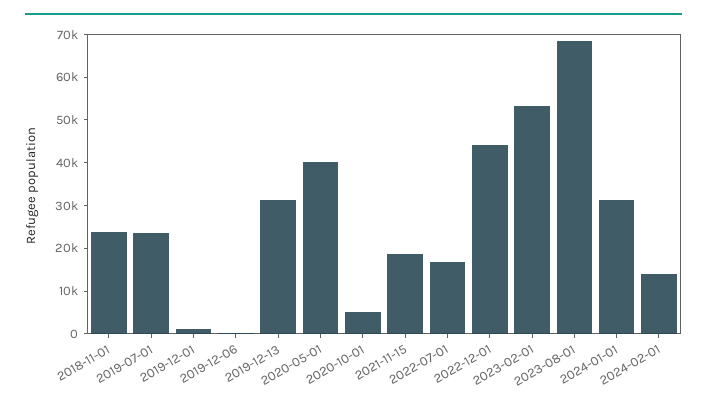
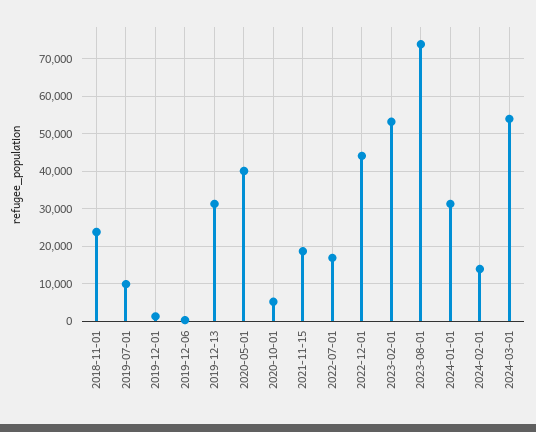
2019-07-01: 24000 -> 10000
2023-08-01: 68000 -> 74000
2024-03-01: none -> 54000

